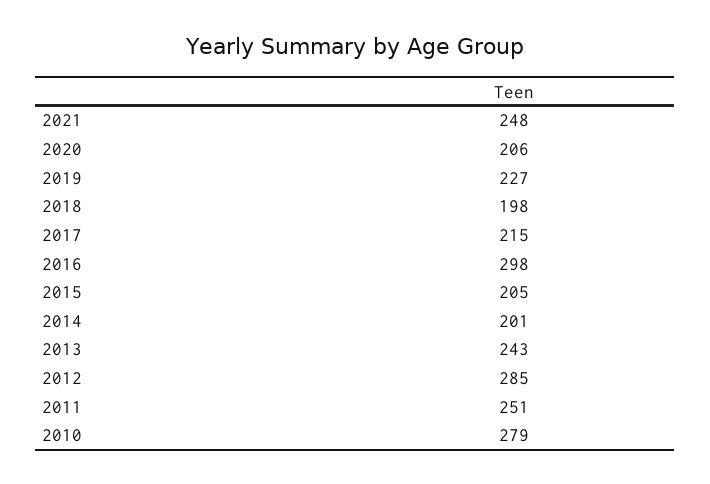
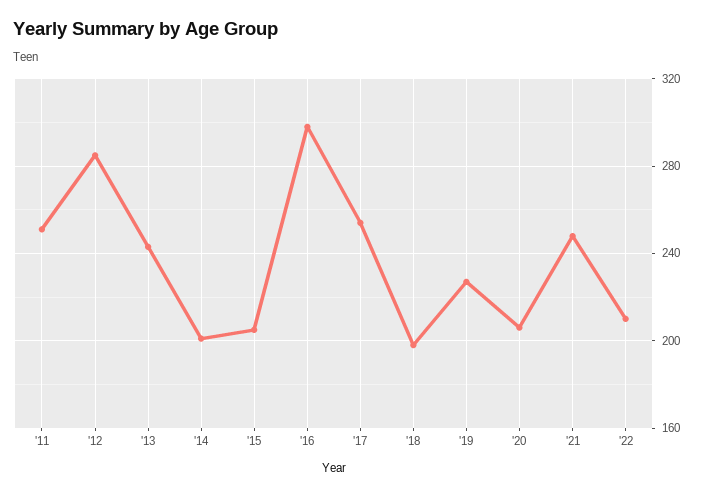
2017: 215 -> 255
2010: 279 -> none
'22: none -> 210

